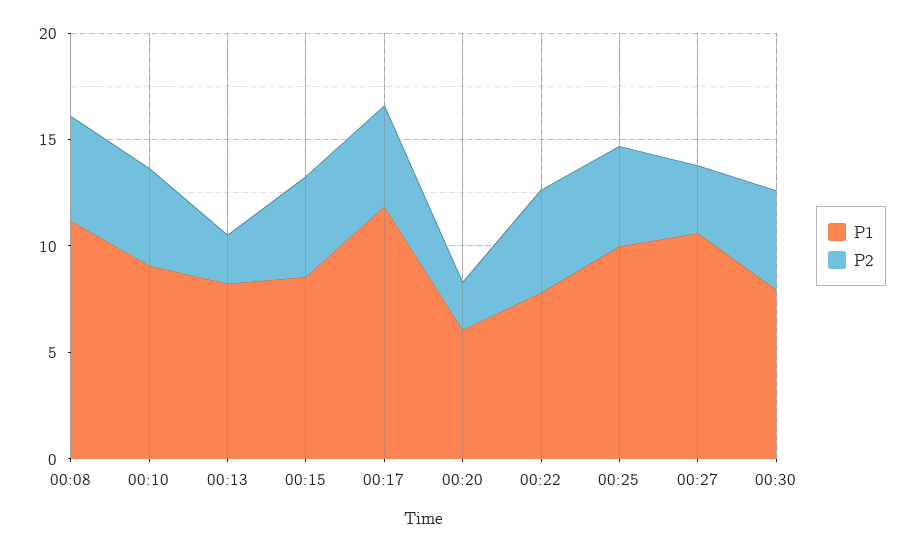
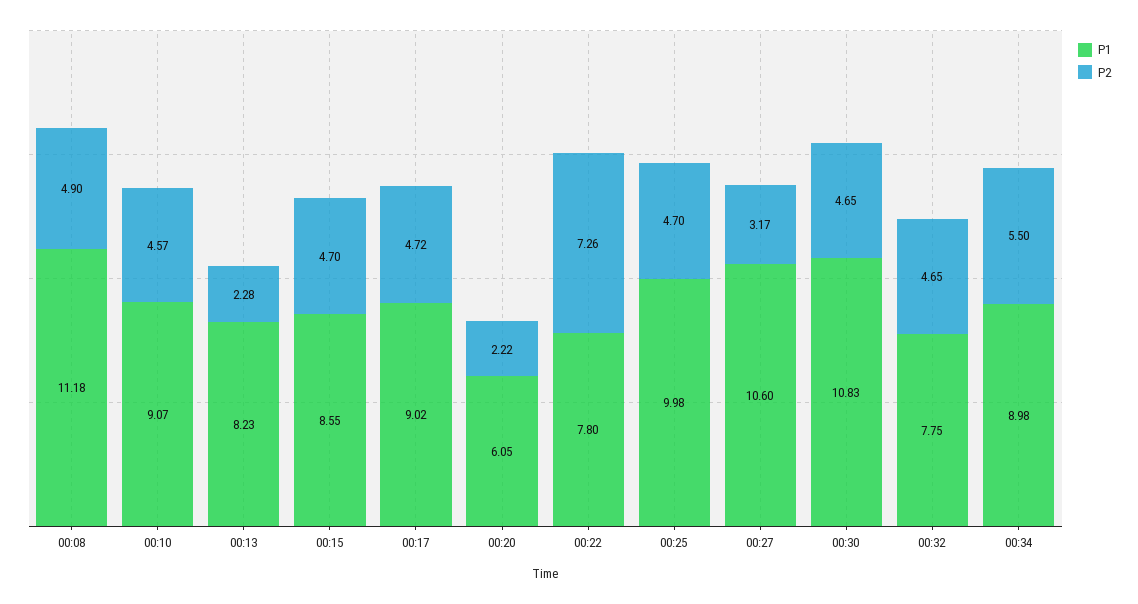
P1, 00:17: 12 -> 9.02
P2, 00:22: 5 -> 7.26
P1, 00:30: 8 -> 10.83
P1, 00:32: none -> 7.75
P2, 00:32: none -> 4.65
P1, 00:34: none -> 8.98
P2, 00:34: none -> 5.5

